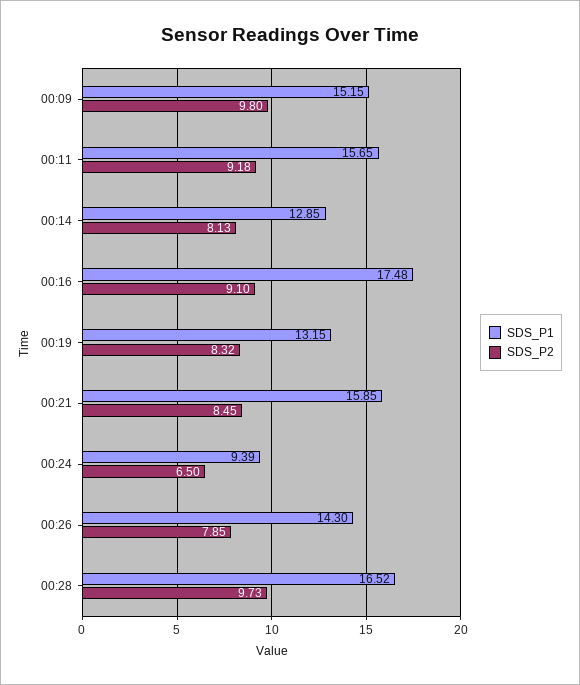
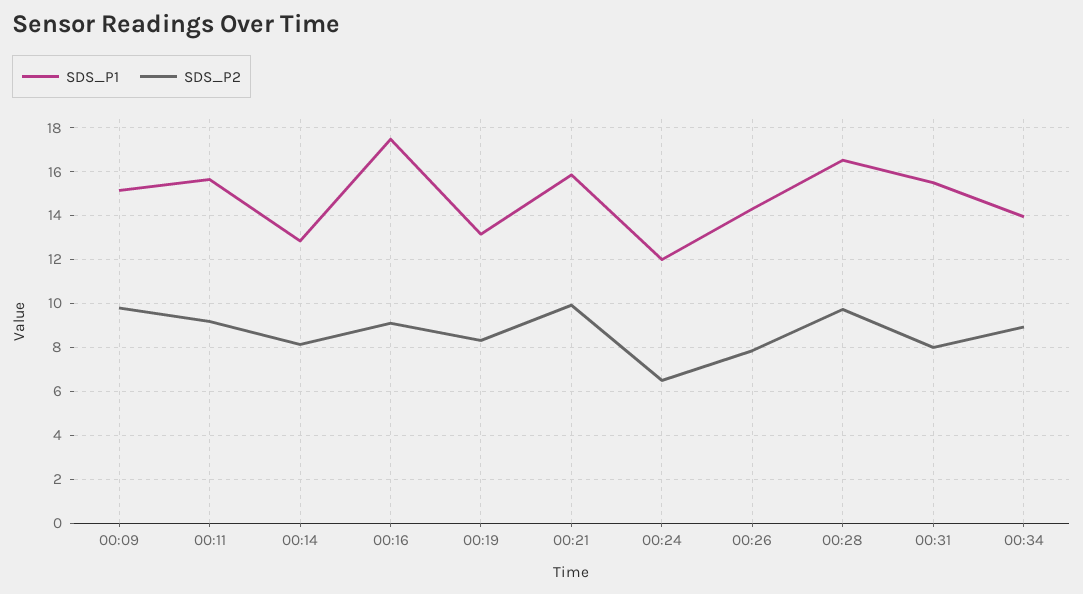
SDS_P2, 00:21: 8.45 -> 10
SDS_P1, 00:24: 9.39 -> 12
SDS_P1, 00:31: none -> 15.5
SDS_P2, 00:31: none -> 8
SDS_P1, 00:34: none -> 14
SDS_P2, 00:34: none -> 9

